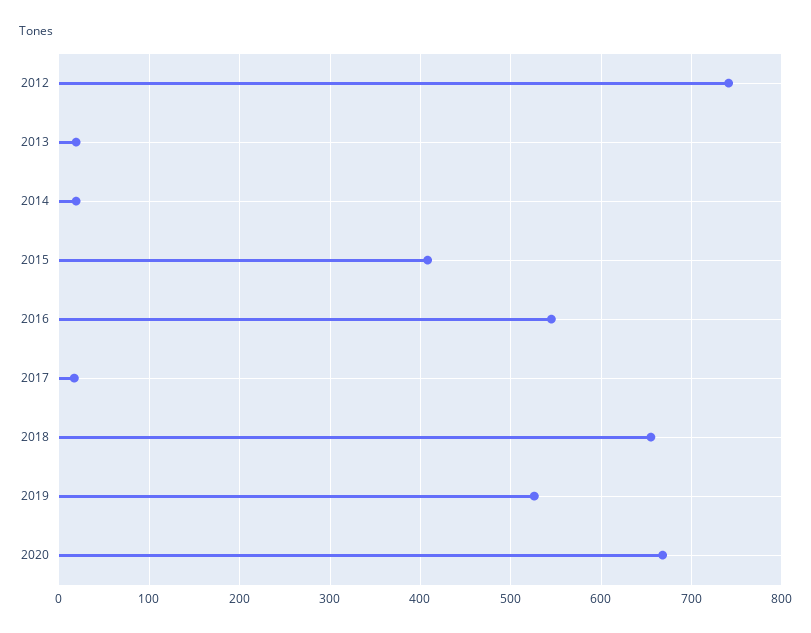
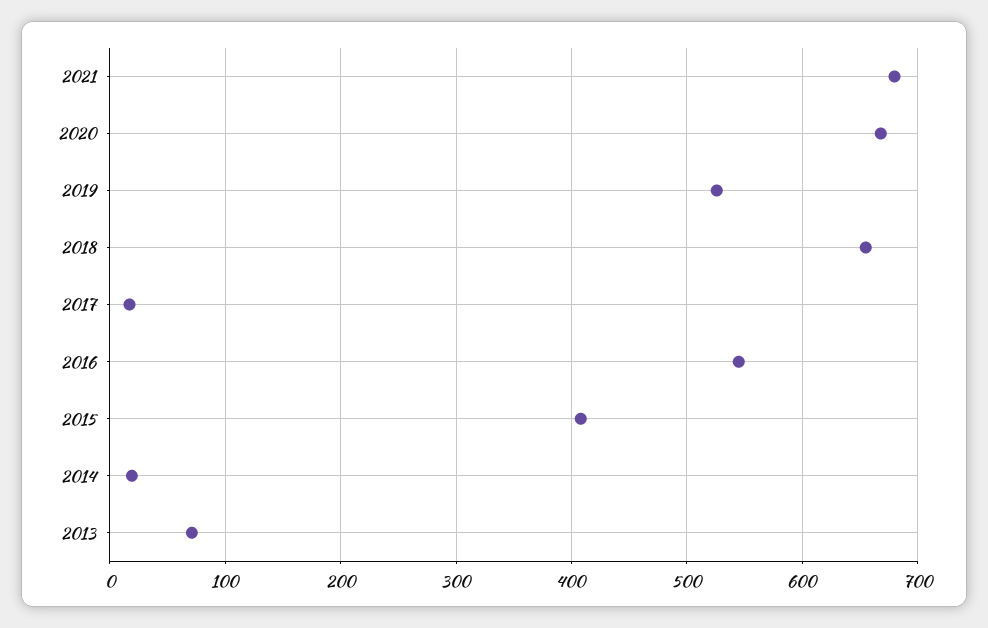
2012: 740 -> none
2013: 20 -> 70
2021: none -> 680

